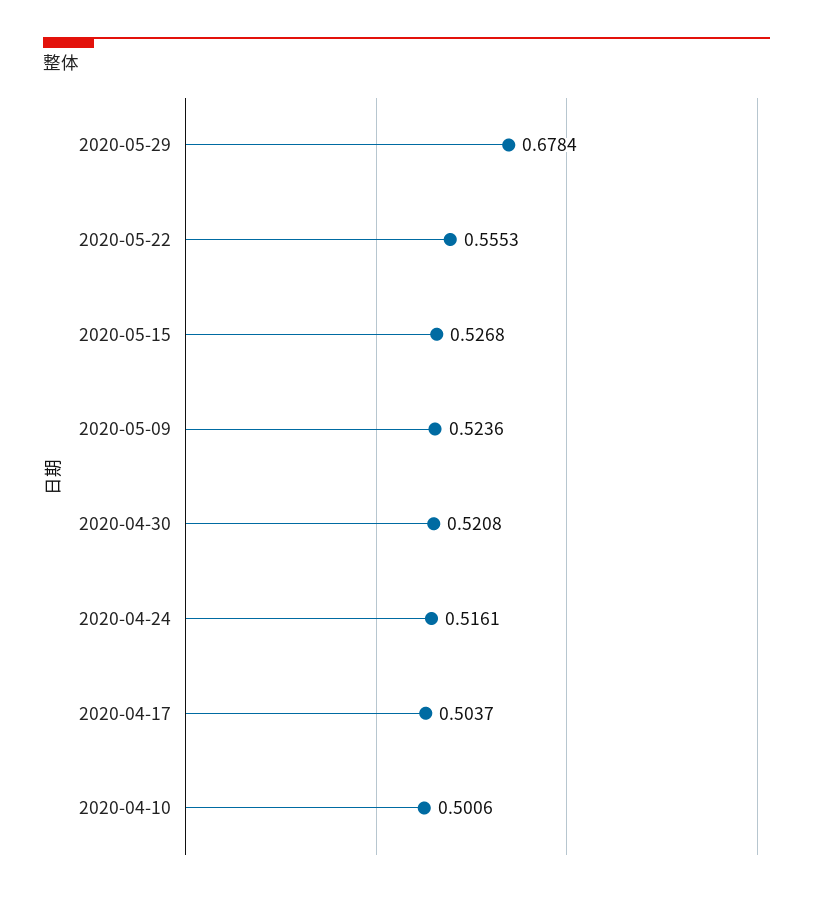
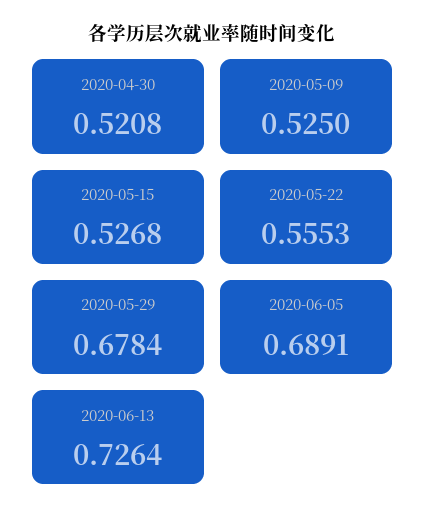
2020-05-09: 0.5236 -> 0.525
2020-04-24: 0.5161 -> none
2020-04-17: 0.5037 -> none
2020-04-10: 0.5006 -> none
2020-06-05: none -> 0.6891
2020-06-13: none -> 0.7264

